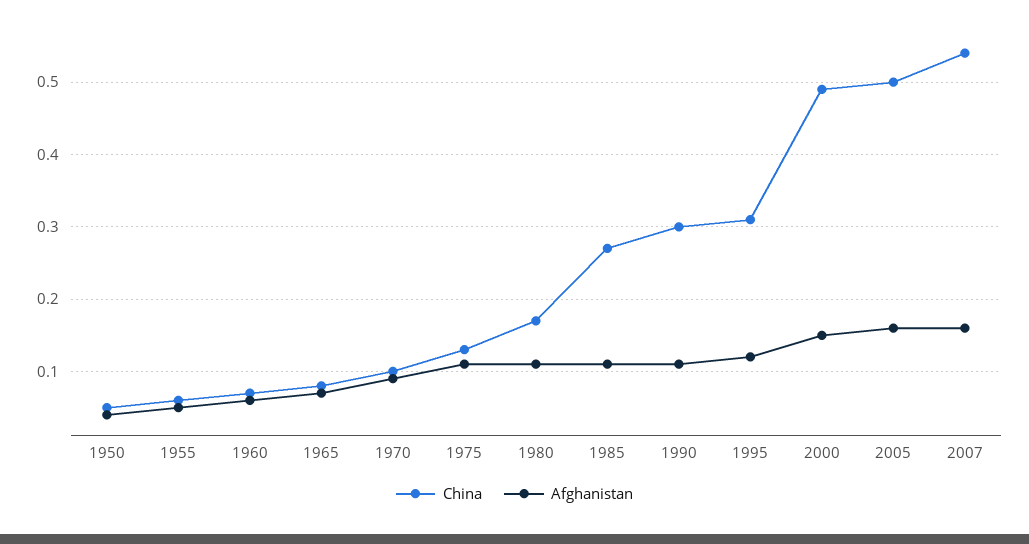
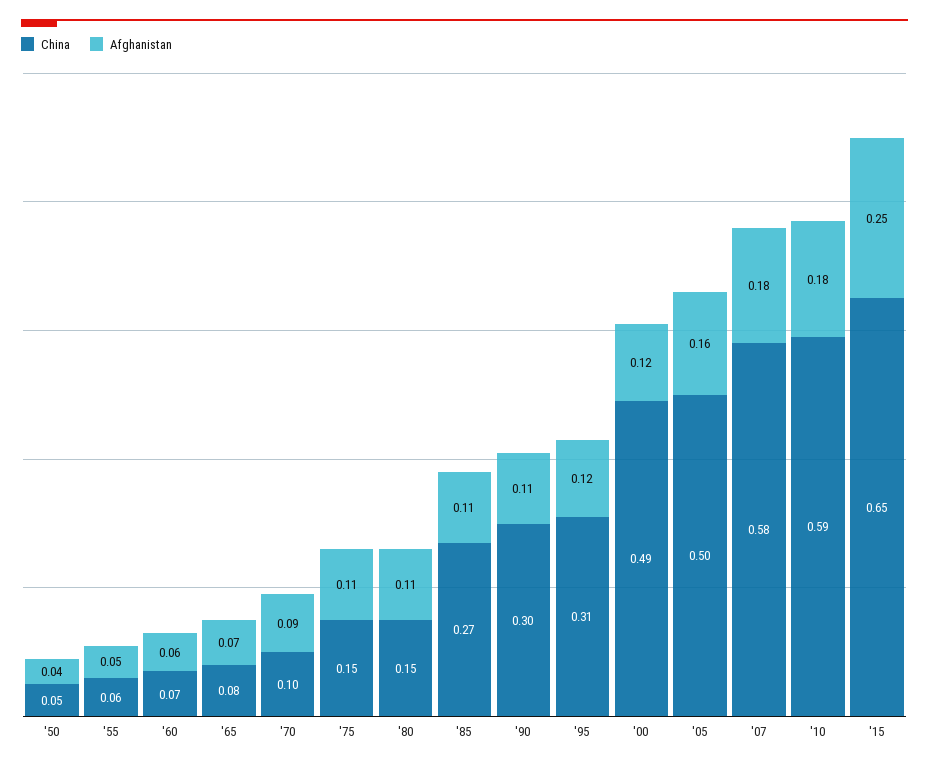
China, 1975: 0.13 -> 0.15
China, 1980: 0.17 -> 0.15
Afghanistan, 2000: 0.15 -> 0.12
China, 2007: 0.54 -> 0.58
Afghanistan, 2007: 0.16 -> 0.18
China, '10: none -> 0.59
Afghanistan, '10: none -> 0.18
China, '15: none -> 0.65
Afghanistan, '15: none -> 0.25

